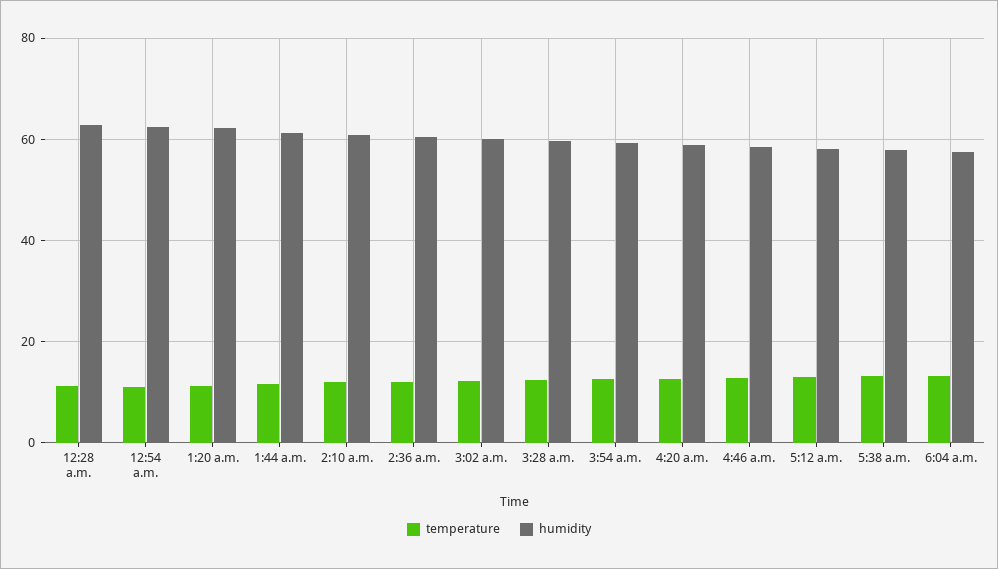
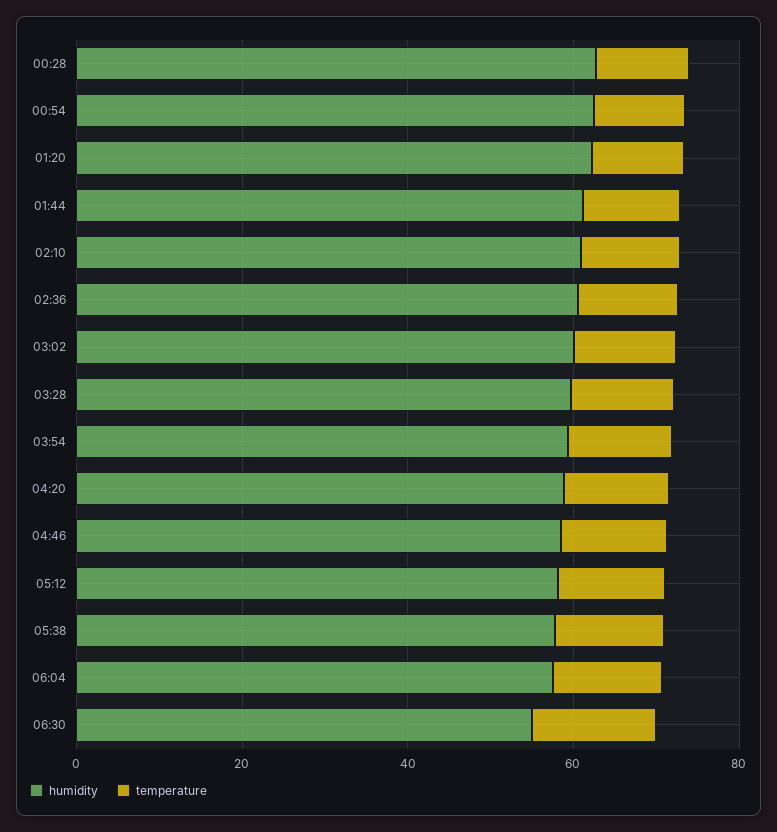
humidity, 06:30: none -> 55
temperature, 06:30: none -> 15

